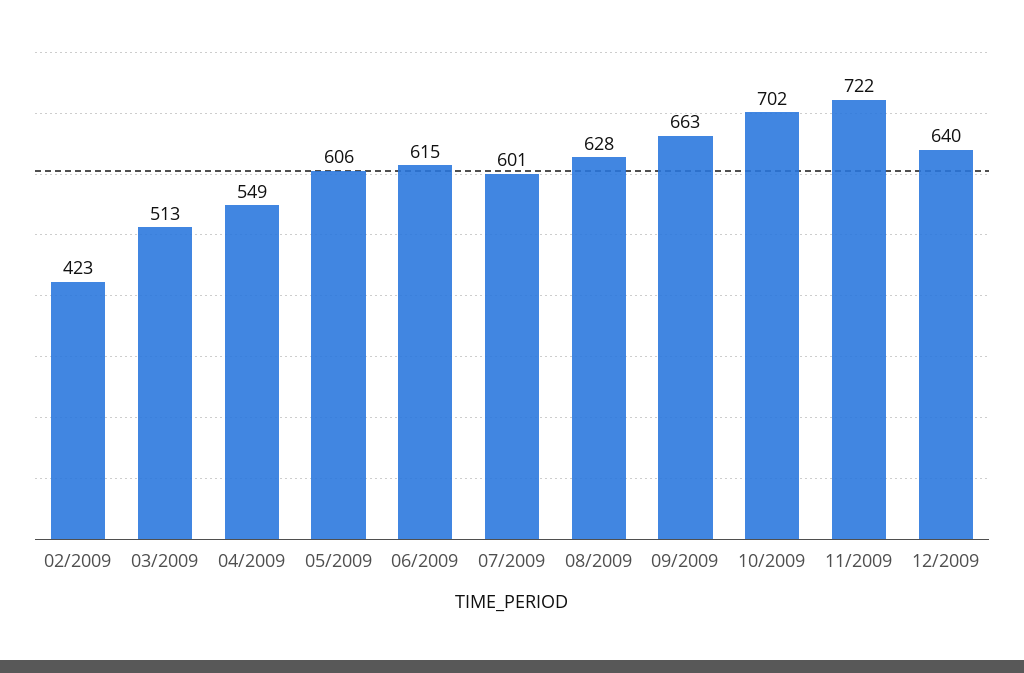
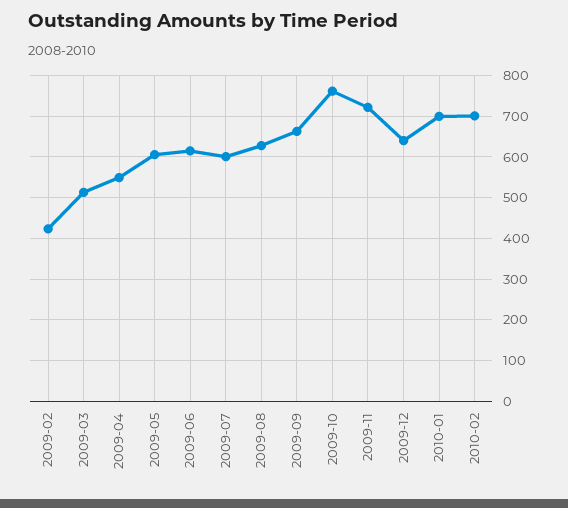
10/2009: 702 -> 760
2010-01: none -> 700
2010-02: none -> 700

